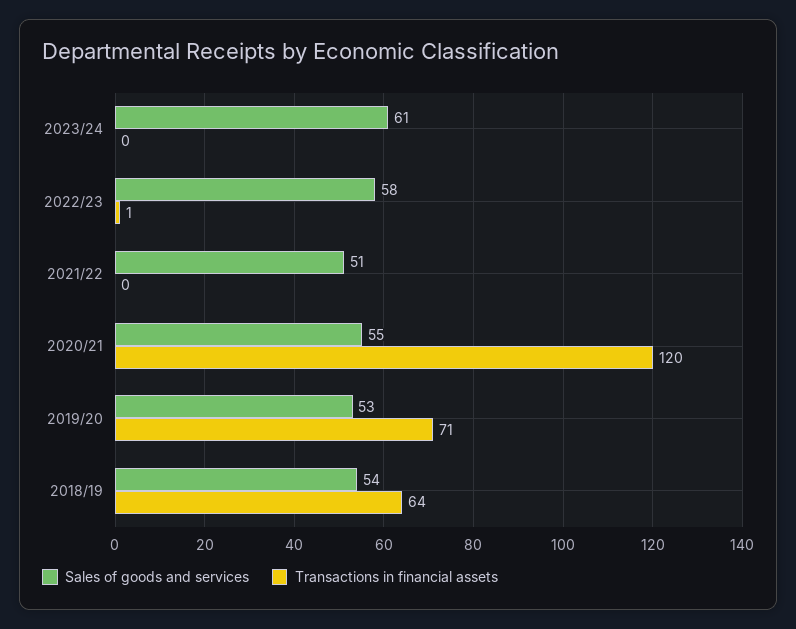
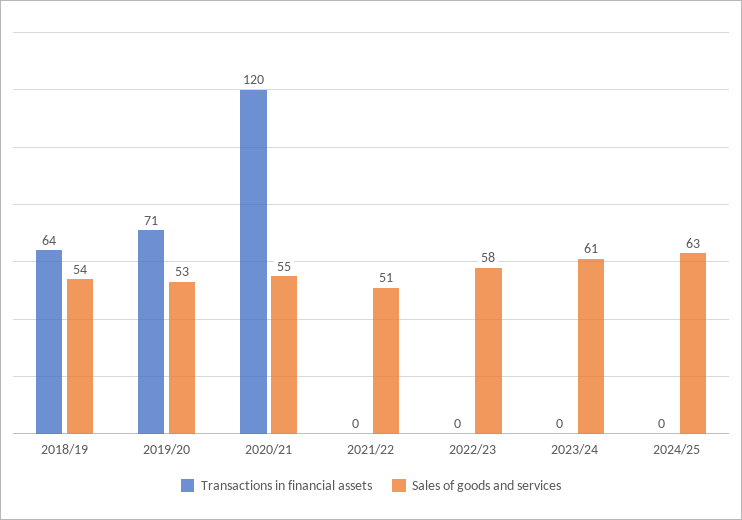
Transactions in financial assets, 2022/23: 1 -> 0
Transactions in financial assets, 2024/25: none -> 0
Sales of goods and services, 2024/25: none -> 63

